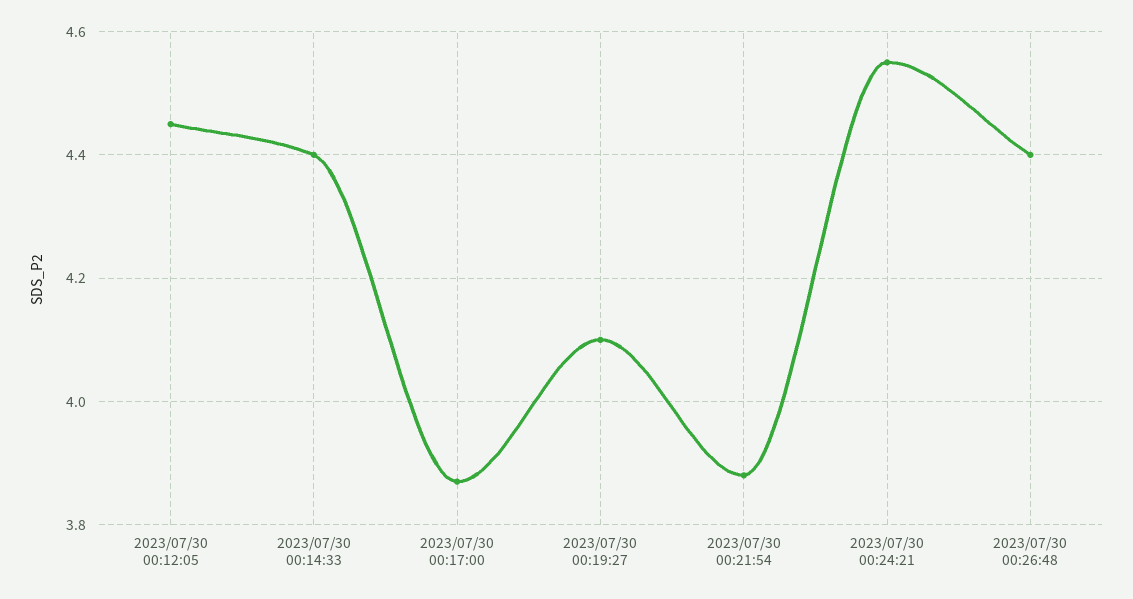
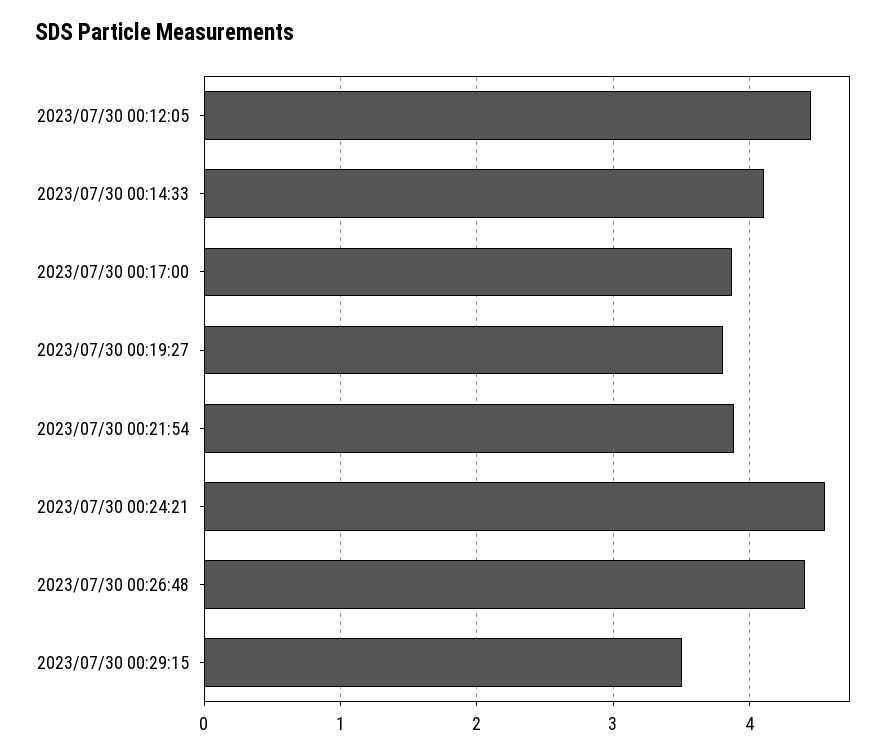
2023/07/30 00:14:33: 4.4 -> 4.1
2023/07/30 00:19:27: 4.1 -> 3.8
2023/07/30 00:29:15: none -> 3.5

